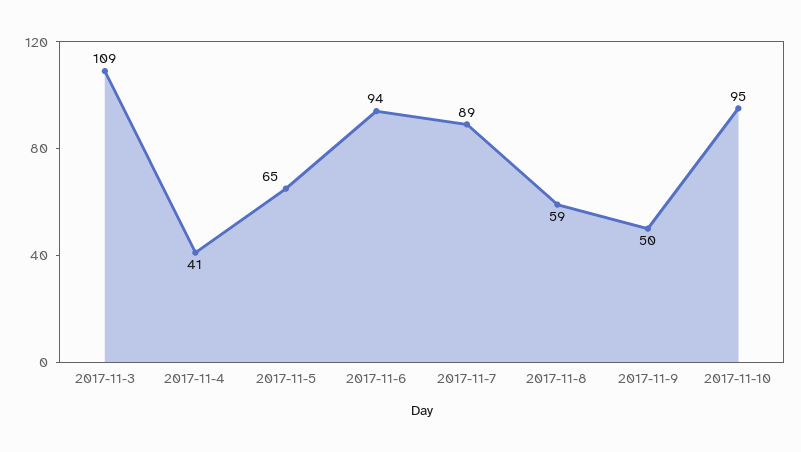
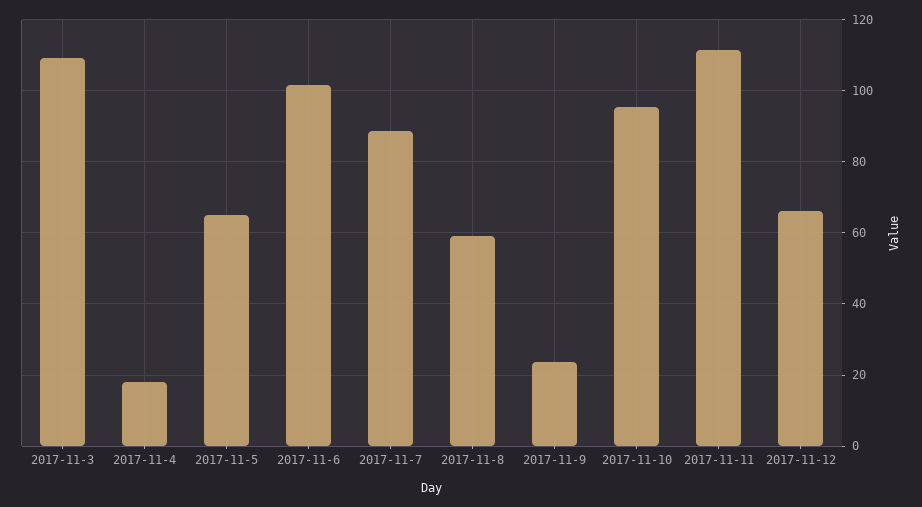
2017-11-4: 41 -> 18
2017-11-6: 94 -> 102
2017-11-9: 50 -> 24
2017-11-11: none -> 112
2017-11-12: none -> 66

